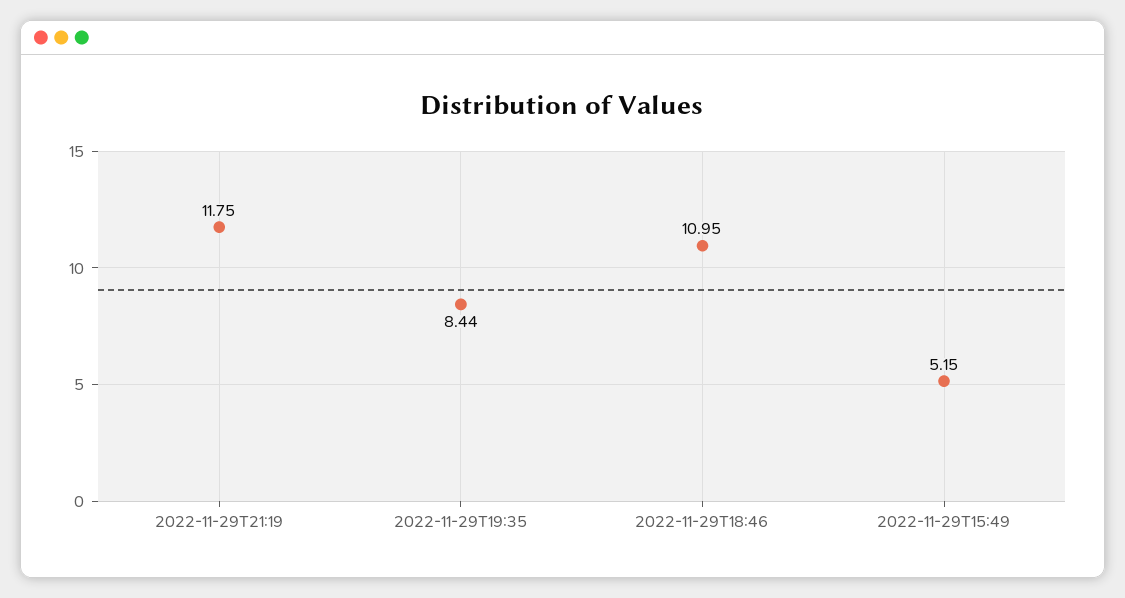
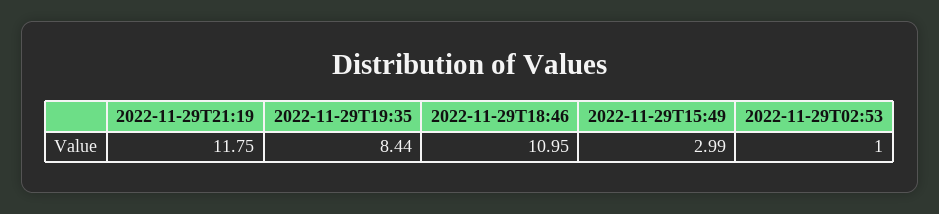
2022-11-29T15:49: 5.15 -> 2.99
2022-11-29T02:53: none -> 1

